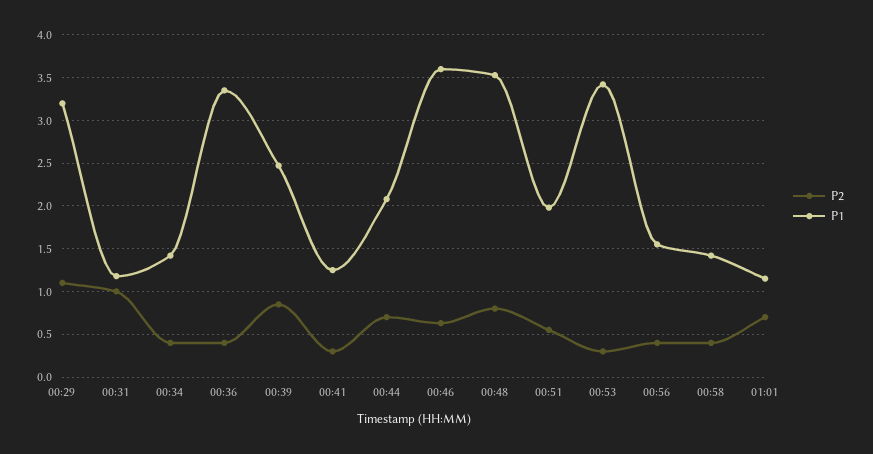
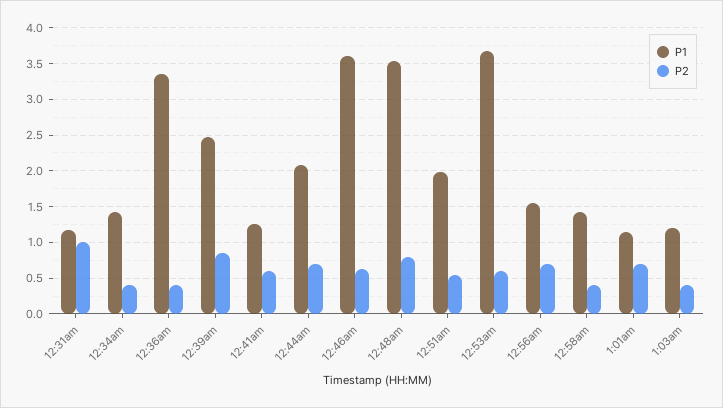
P2, 00:29: 1.1 -> none
P1, 00:29: 3.2 -> none
P2, 00:41: 0.3 -> 0.6
P2, 00:53: 0.3 -> 0.6
P1, 00:53: 3.4 -> 3.7
P2, 00:56: 0.4 -> 0.7
P1, 1:03am: none -> 1.2
P2, 1:03am: none -> 0.4

